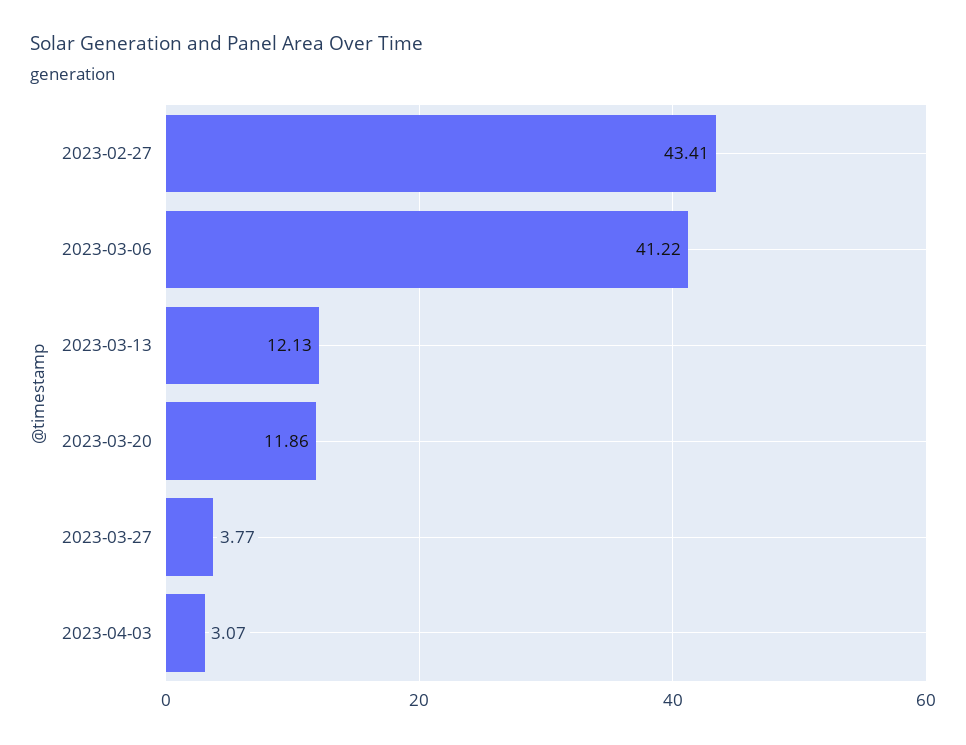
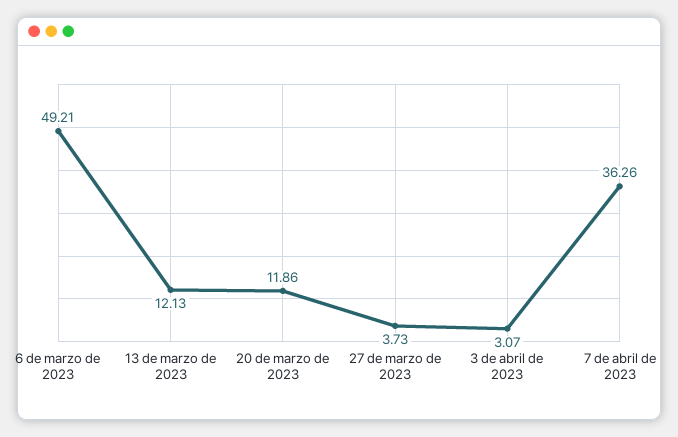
2023-02-27: 43.41 -> none
2023-03-06: 41.22 -> 49.21
2023-03-27: 3.77 -> 3.73
7 de abril de 2023: none -> 36.26

